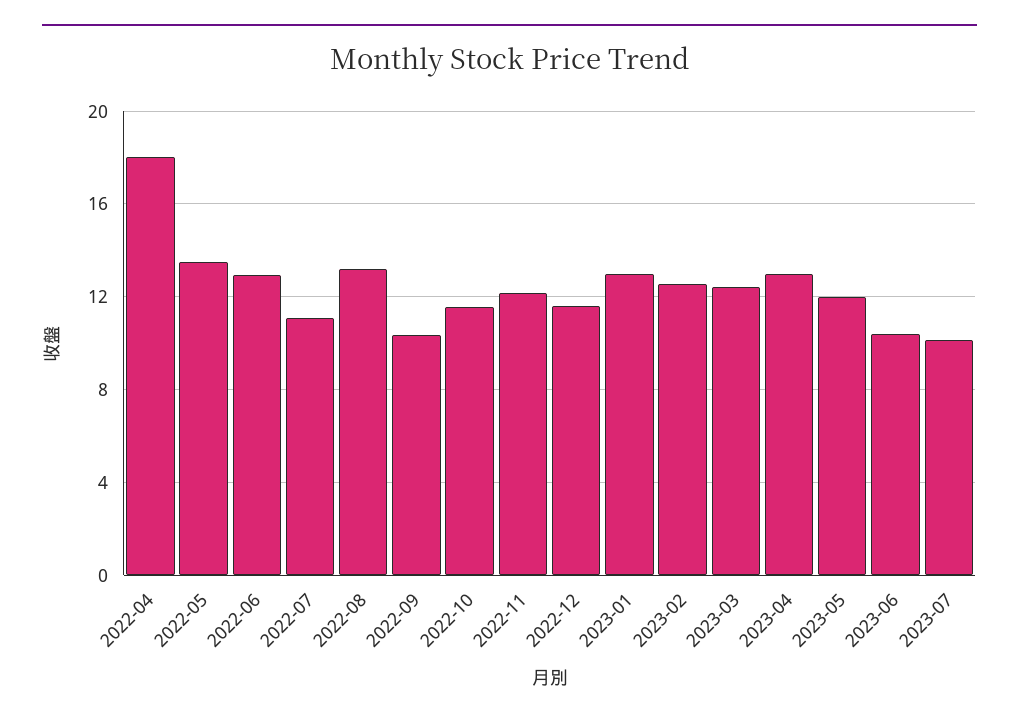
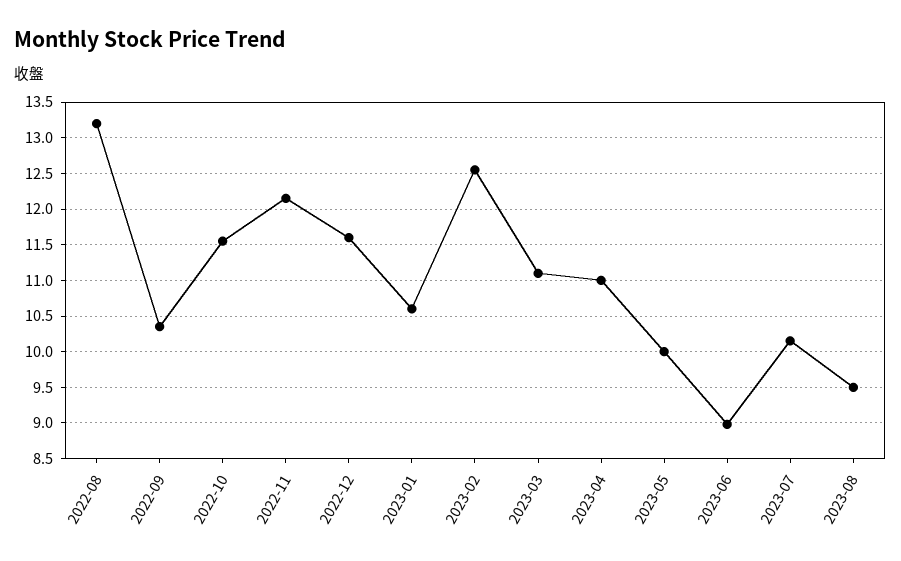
2022-04: 18 -> none
2022-05: 13.5 -> none
2022-06: 13 -> none
2022-07: 11 -> none
2023-01: 13 -> 10.6
2023-03: 12.5 -> 11.1
2023-04: 13 -> 11
2023-05: 12 -> 10
2023-06: 10.5 -> 9
2023-08: none -> 9.5

